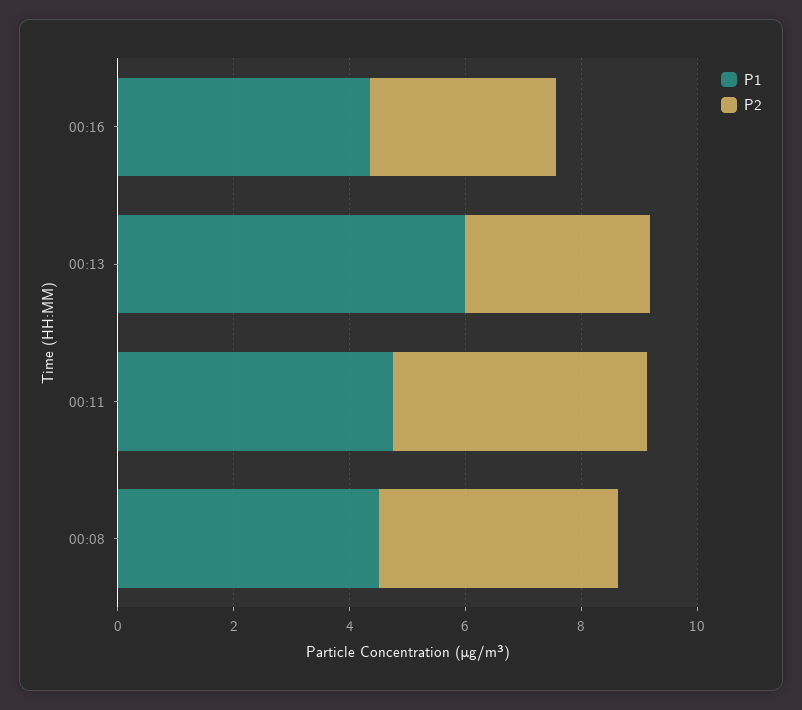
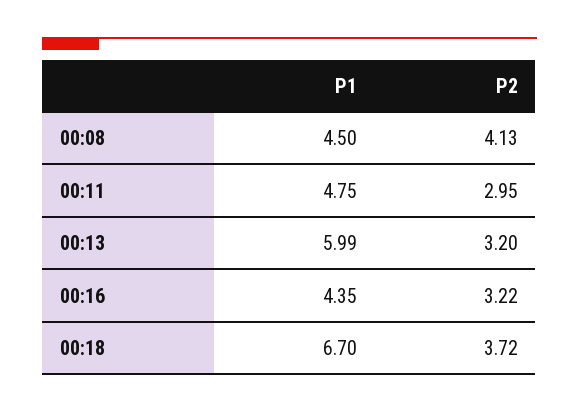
P2, 00:11: 4.5 -> 2.95
P1, 00:18: none -> 6.7
P2, 00:18: none -> 3.72

